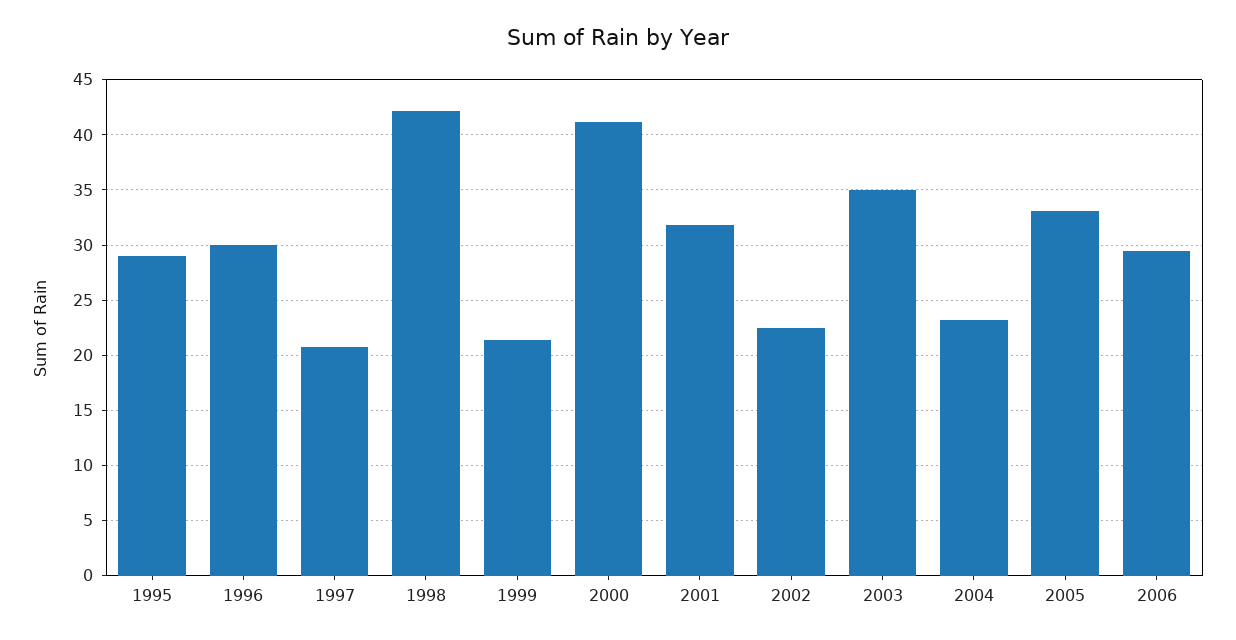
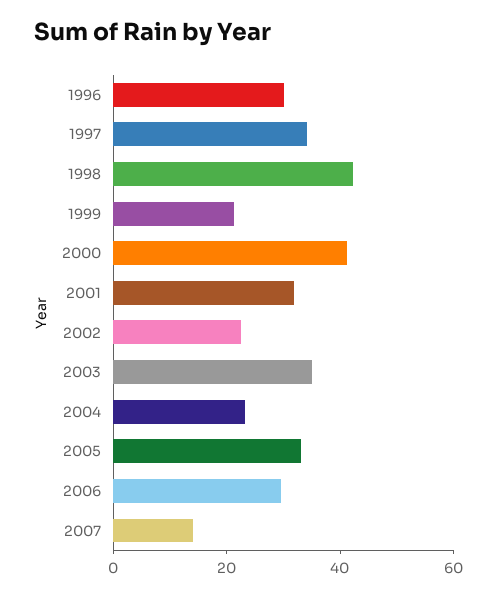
1995: 29 -> none
1997: 21 -> 35
2007: none -> 15

